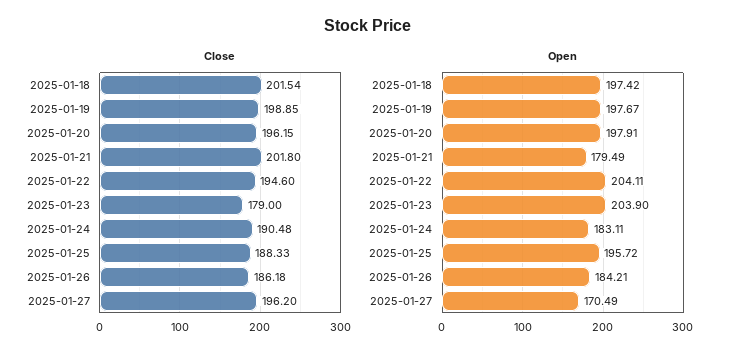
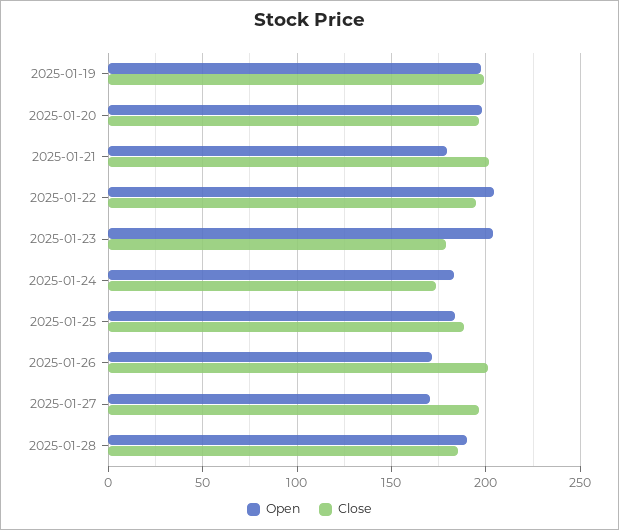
Close, 2025-01-18: 201.54 -> none
Close, 2025-01-24: 190.48 -> 175
Close, 2025-01-26: 186.18 -> 200
Open, 2025-01-18: 197.42 -> none
Open, 2025-01-25: 195.72 -> 185
Open, 2025-01-26: 184.21 -> 170
Open, 2025-01-28: none -> 190
Close, 2025-01-28: none -> 185

